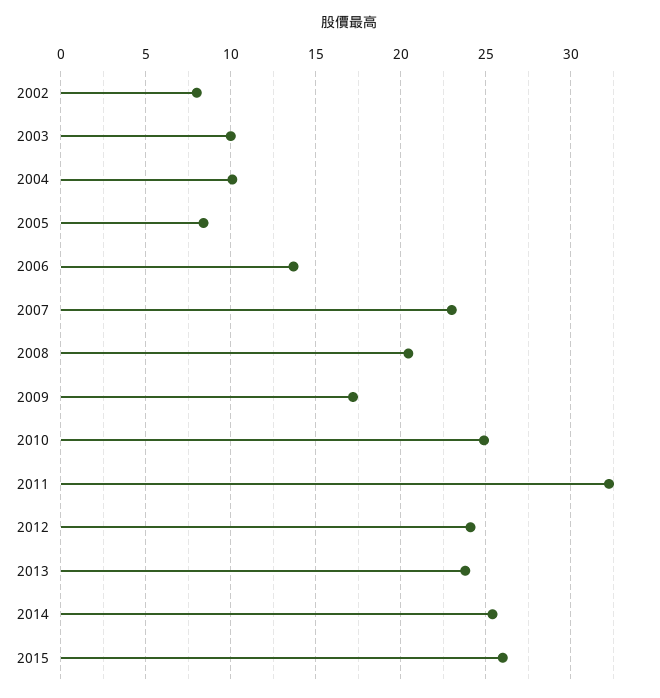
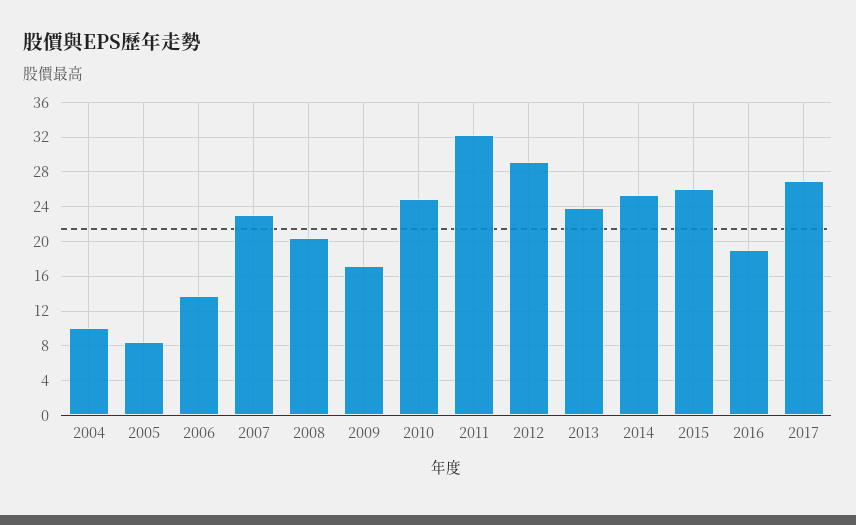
2002: 8 -> none
2003: 10 -> none
2012: 24 -> 29
2016: none -> 19
2017: none -> 27

